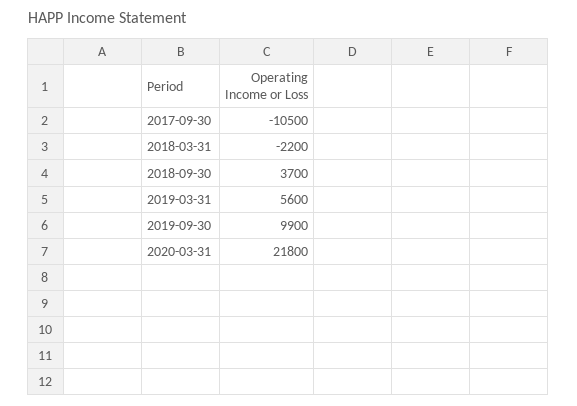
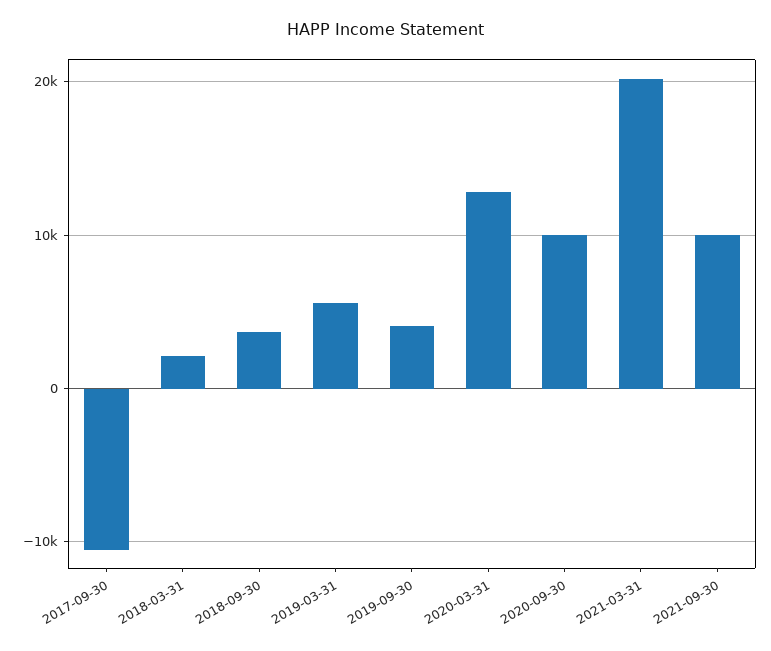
2018-03-31: -2200 -> 2000
2019-09-30: 9900 -> 4000
2020-03-31: 21800 -> 13000
2020-09-30: none -> 10000
2021-03-31: none -> 20000
2021-09-30: none -> 10000

